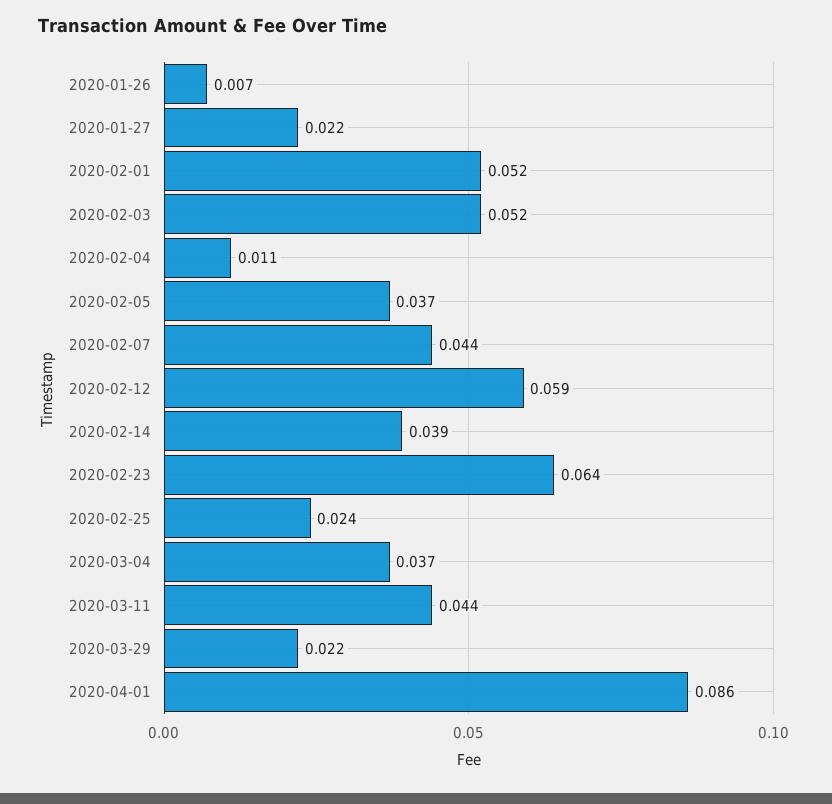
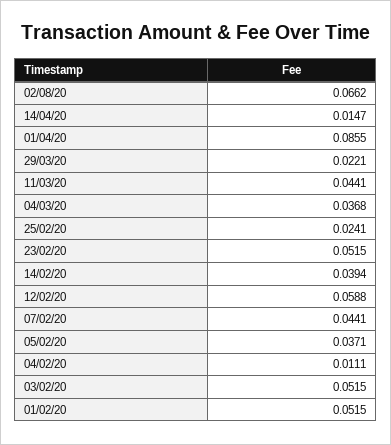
2020-01-26: 0.007 -> none
2020-01-27: 0.022 -> none
2020-02-23: 0.064 -> 0.0515
02/08/20: none -> 0.0662
14/04/20: none -> 0.0147

